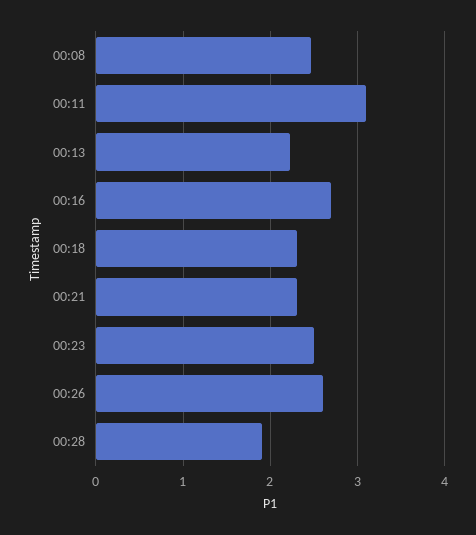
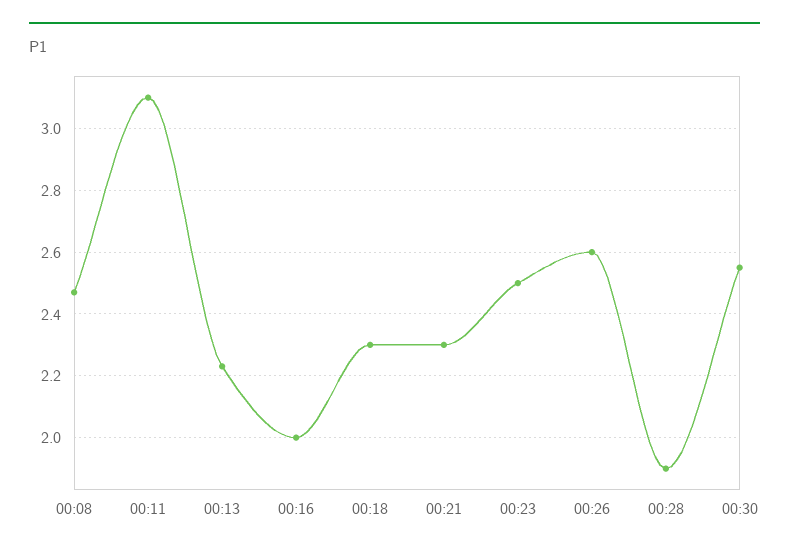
00:16: 2.7 -> 2
00:30: none -> 2.55

